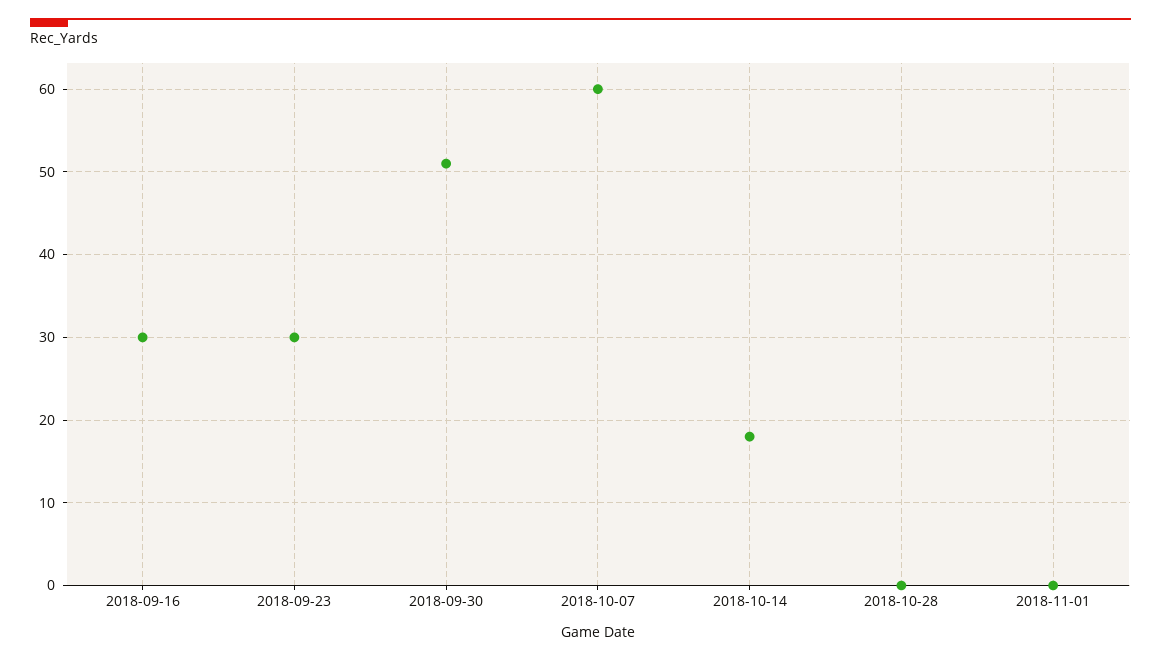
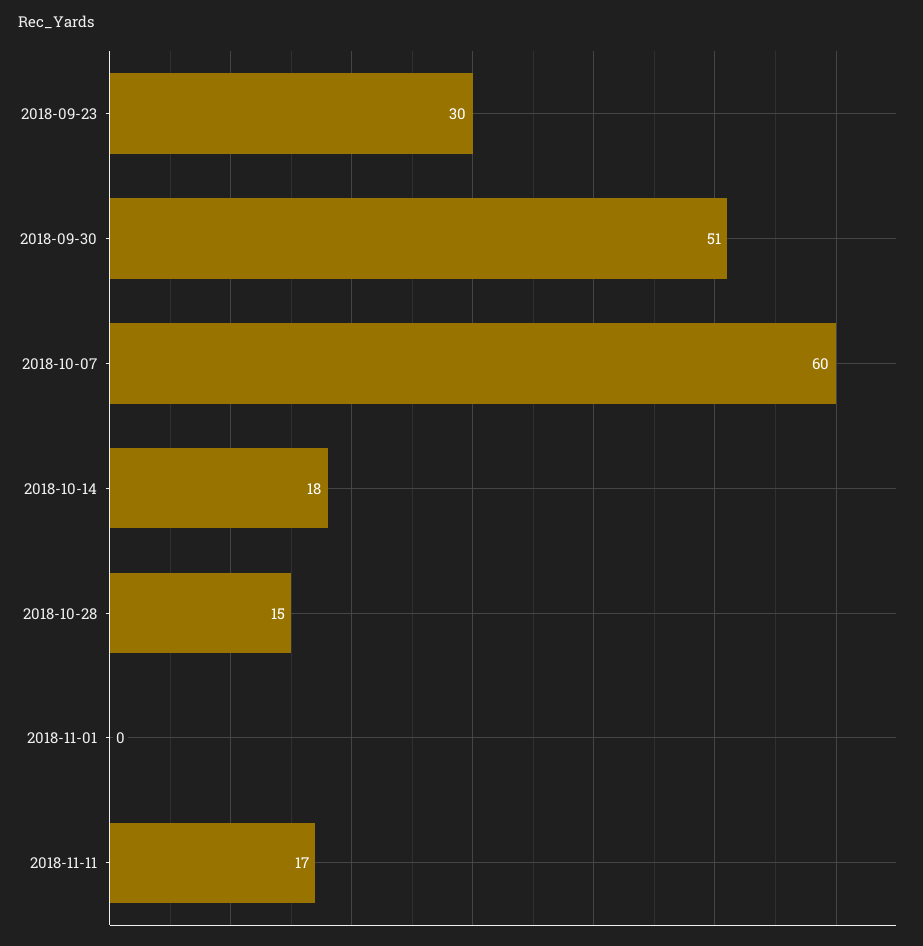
2018-09-16: 30 -> none
2018-10-28: 0 -> 15
2018-11-11: none -> 17

